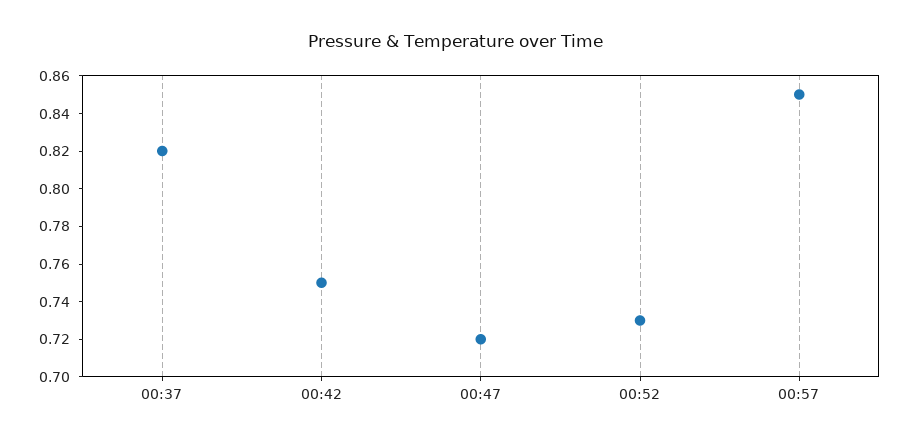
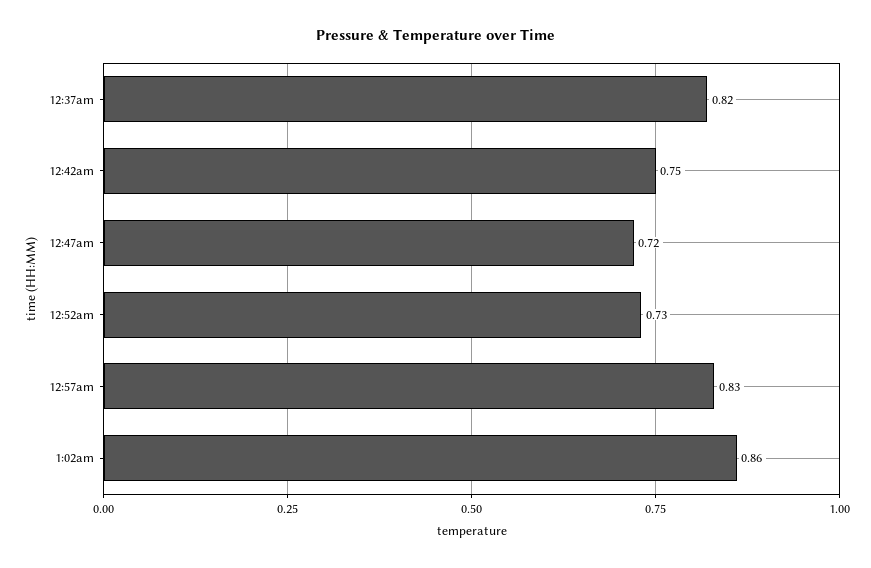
00:57: 0.85 -> 0.83
1:02am: none -> 0.86

